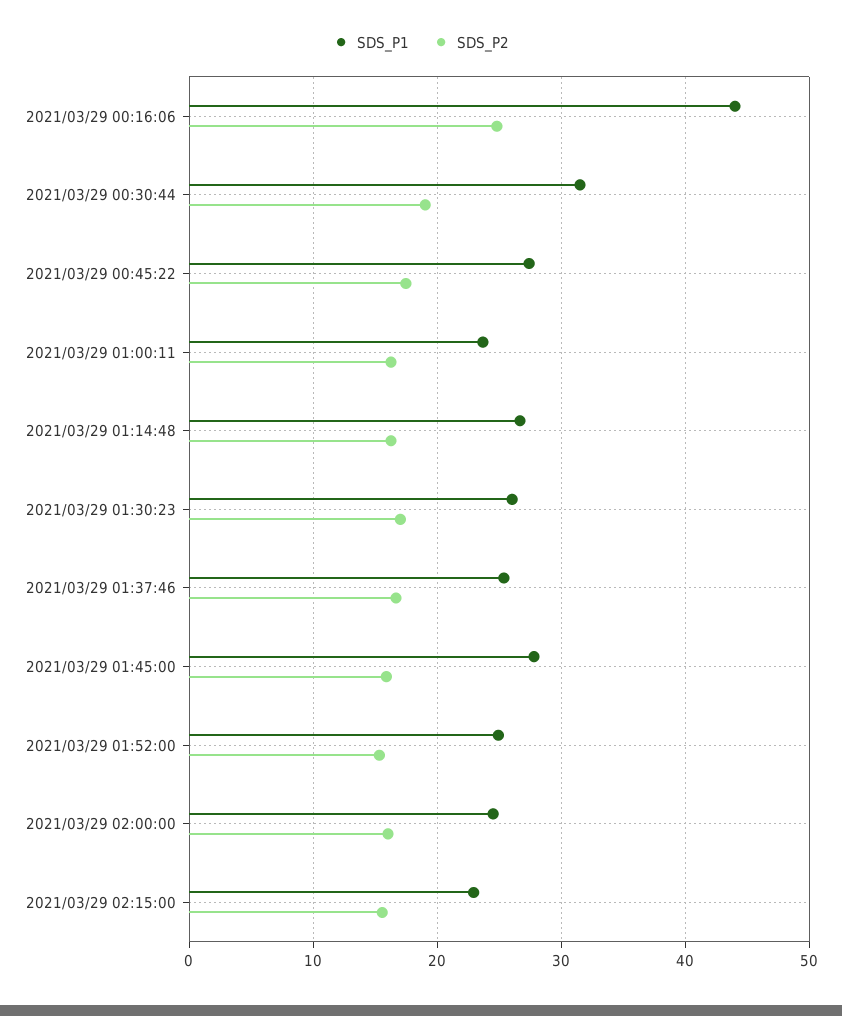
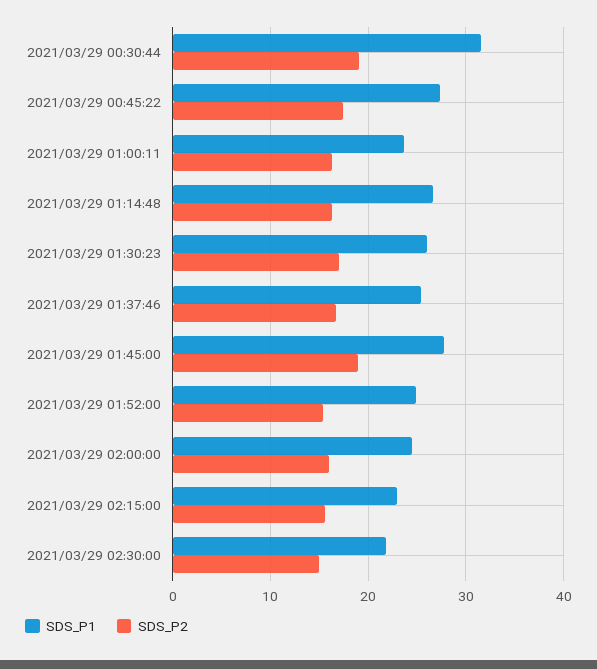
SDS_P1, 2021/03/29 00:16:06: 44 -> none
SDS_P2, 2021/03/29 00:16:06: 25 -> none
SDS_P2, 2021/03/29 01:45:00: 16 -> 19
SDS_P1, 2021/03/29 02:30:00: none -> 22
SDS_P2, 2021/03/29 02:30:00: none -> 15

